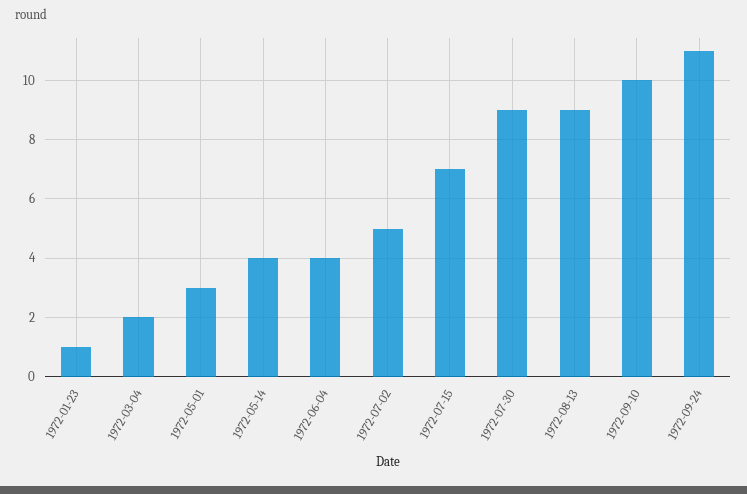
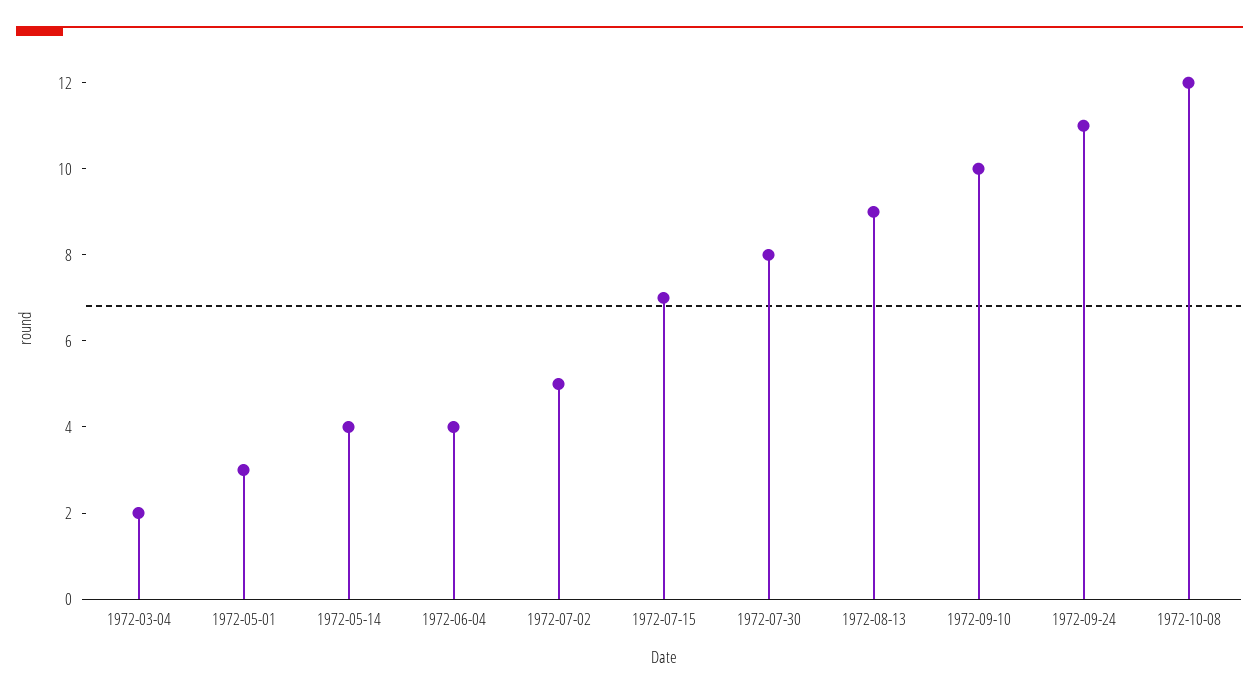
1972-01-23: 1 -> none
1972-07-30: 9 -> 8
1972-10-08: none -> 12

